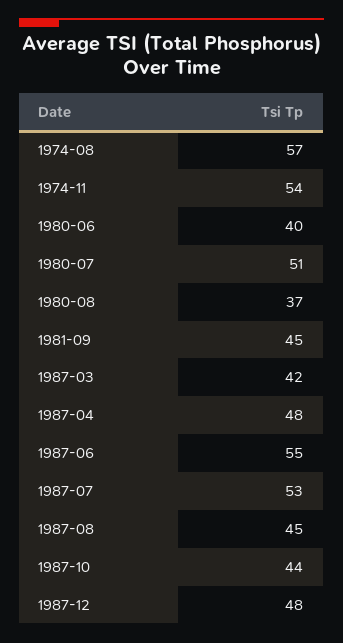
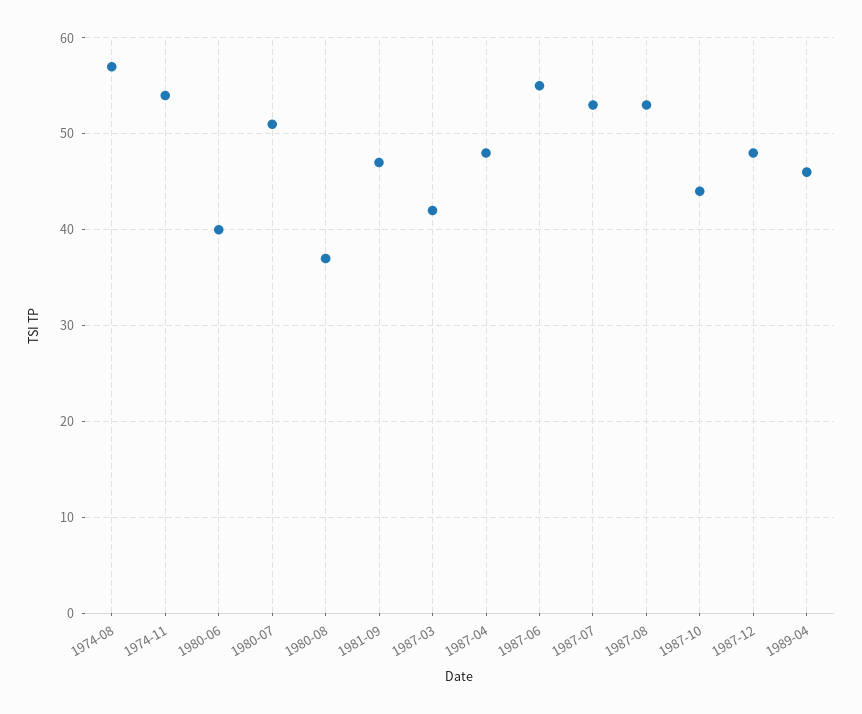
1981-09: 45 -> 47
1987-08: 45 -> 53
1989-04: none -> 46

